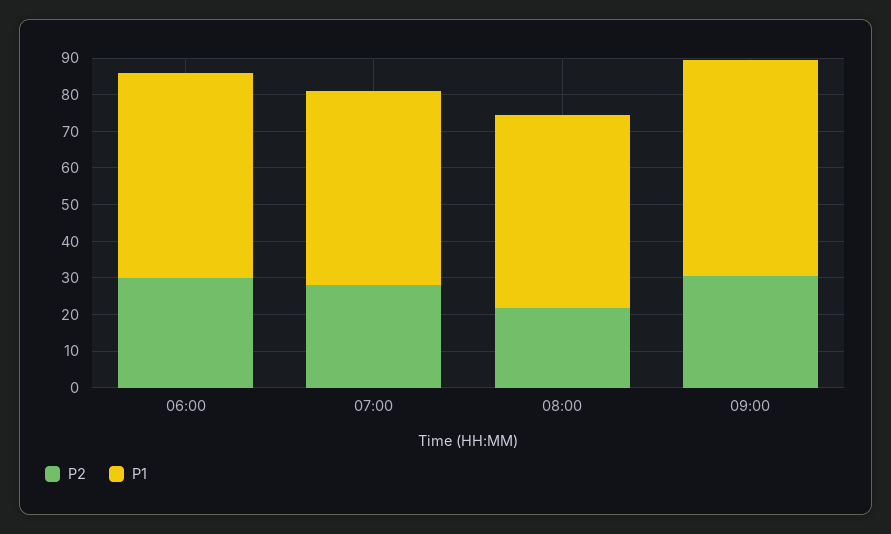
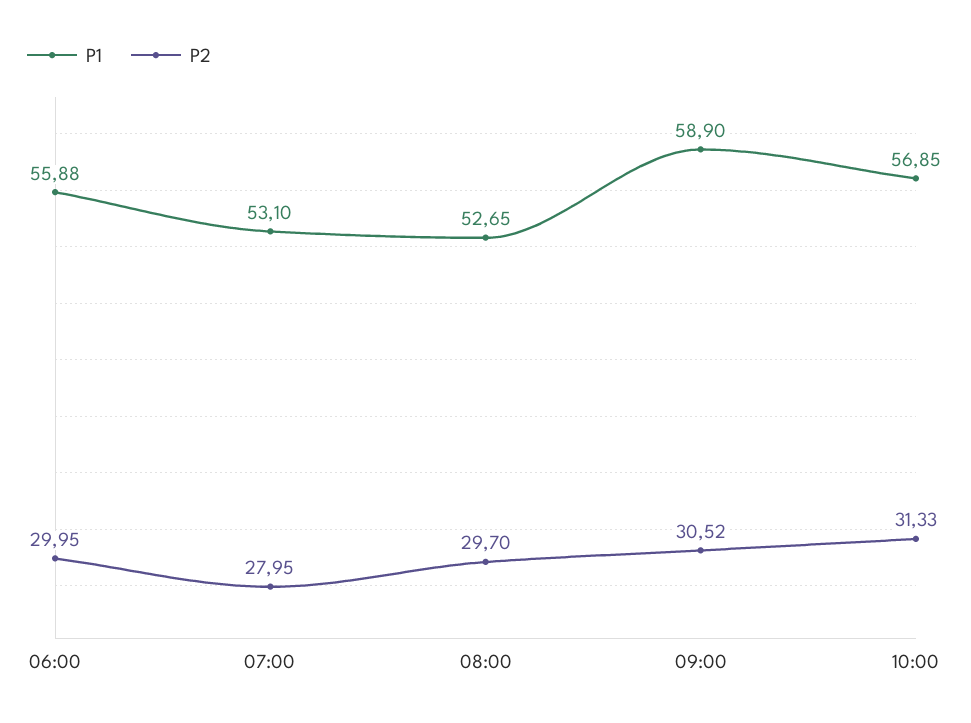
P2, 08:00: 22.5 -> 29.7
P1, 10:00: none -> 56.85
P2, 10:00: none -> 31.33

